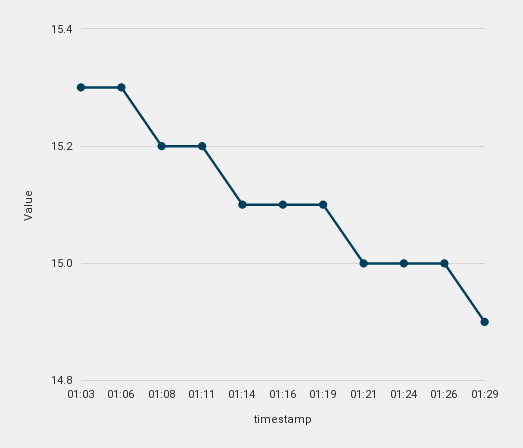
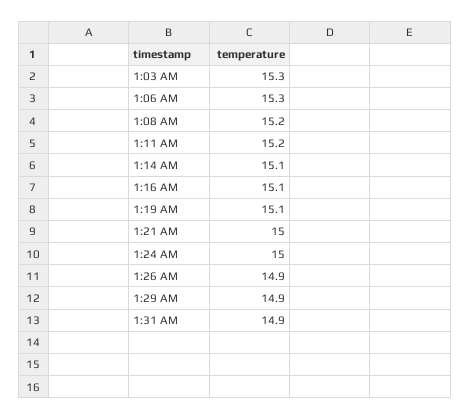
01:26: 15 -> 14.9
1:31 AM: none -> 14.9

